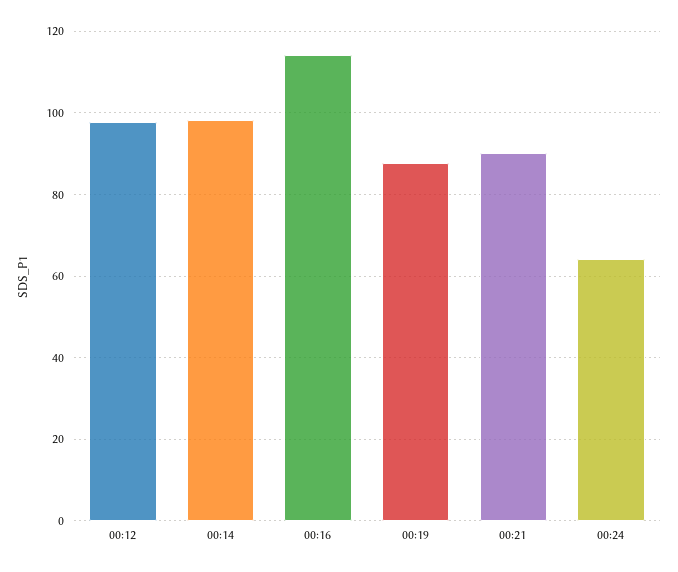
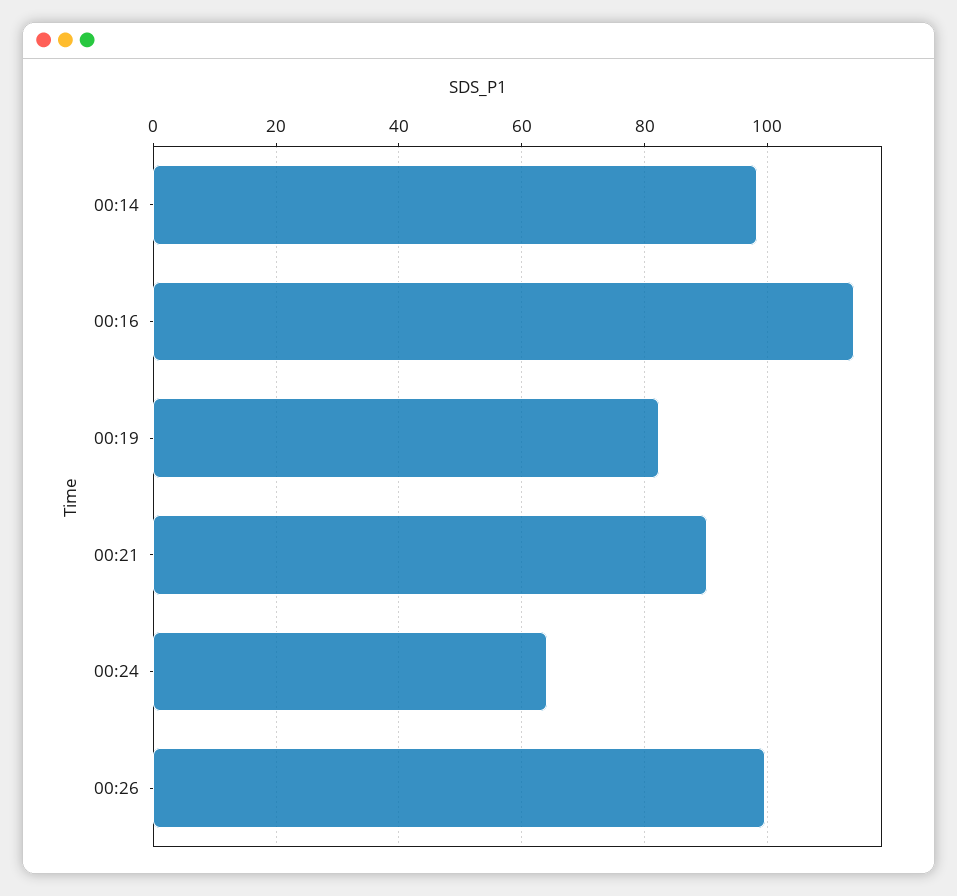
00:12: 98 -> none
00:19: 88 -> 82
00:26: none -> 100

